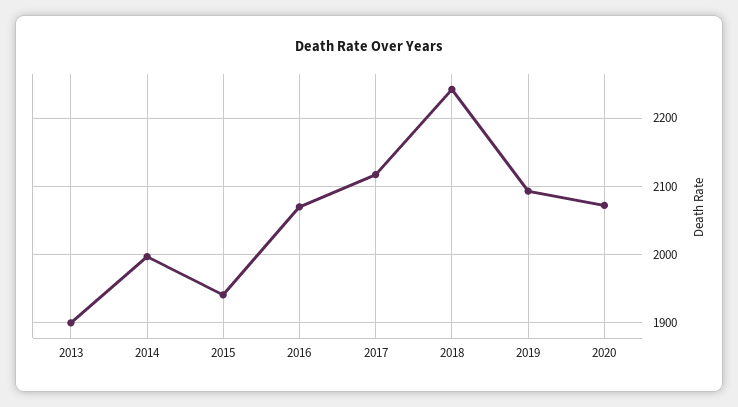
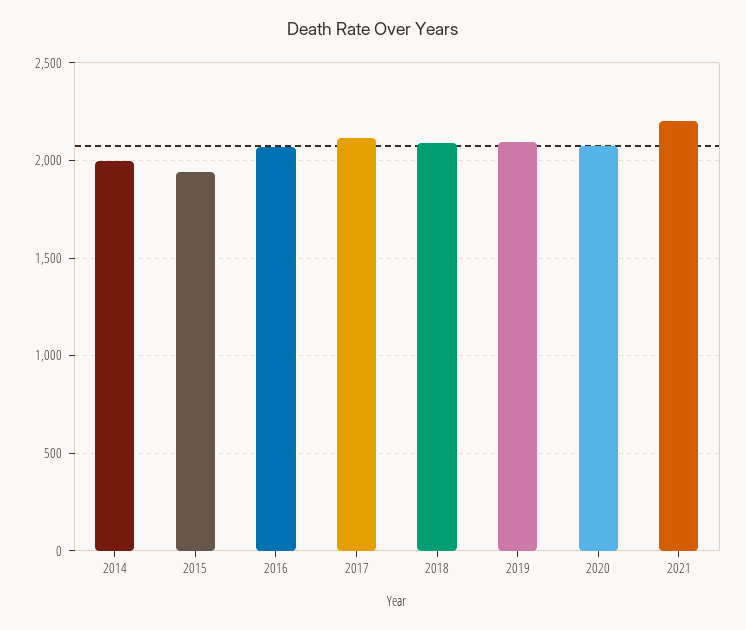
2013: 1900 -> none
2018: 2240 -> 2100
2021: none -> 2200

